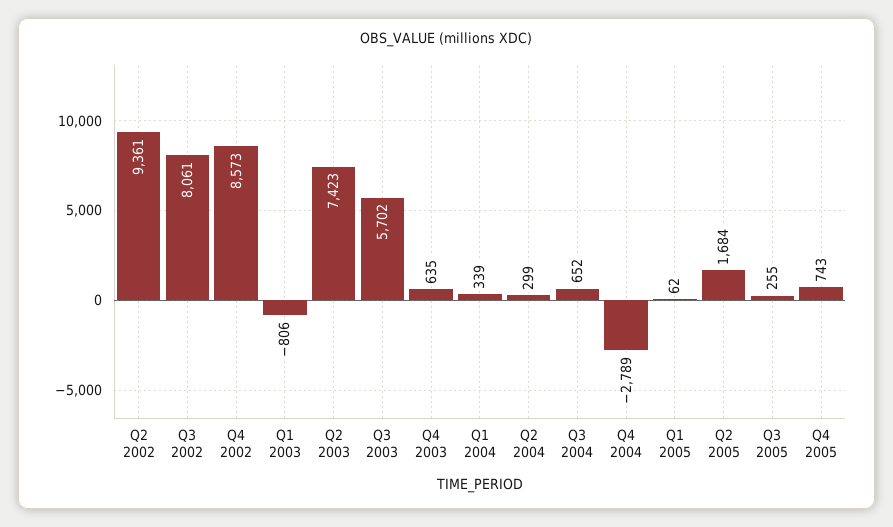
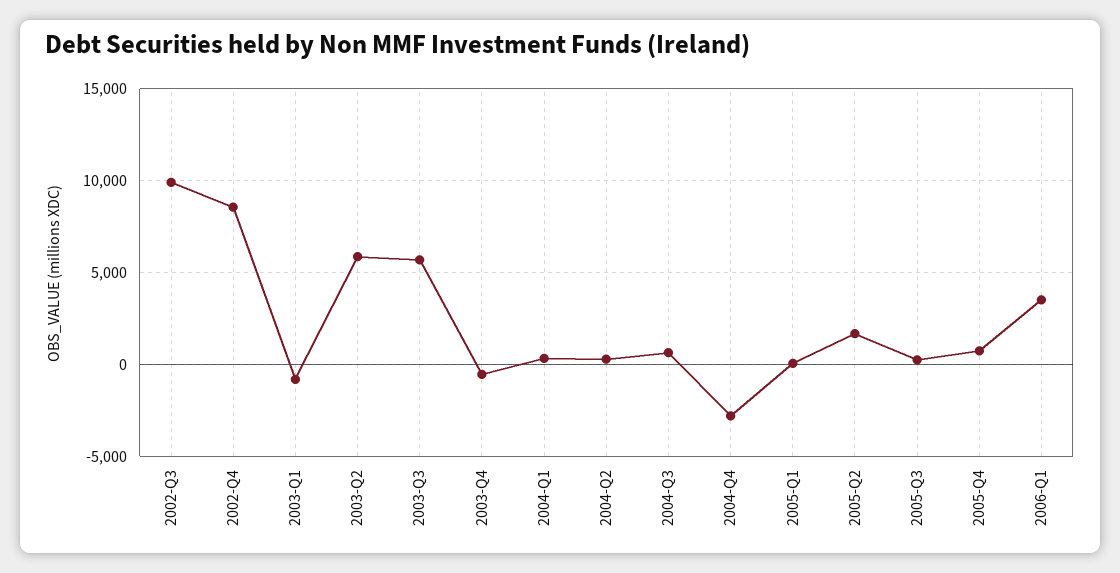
Q2 2002: 9361 -> none
Q3 2002: 8061 -> 10000
Q2 2003: 7423 -> 6000
Q4 2003: 635 -> -500
2006-Q1: none -> 3500

